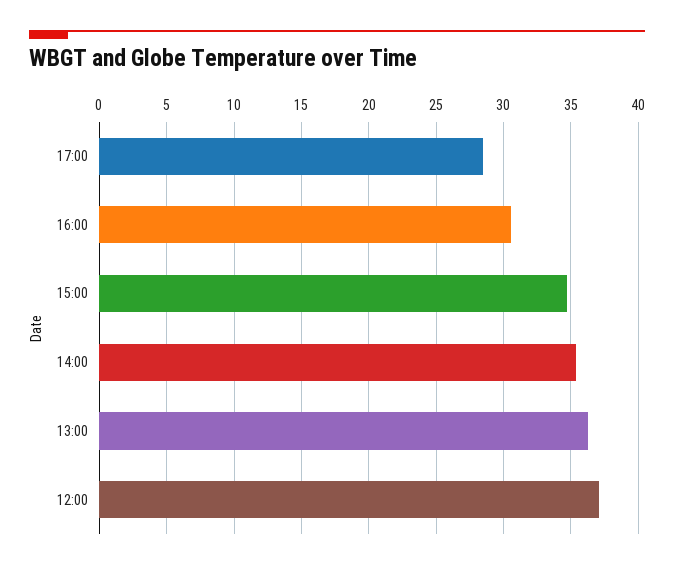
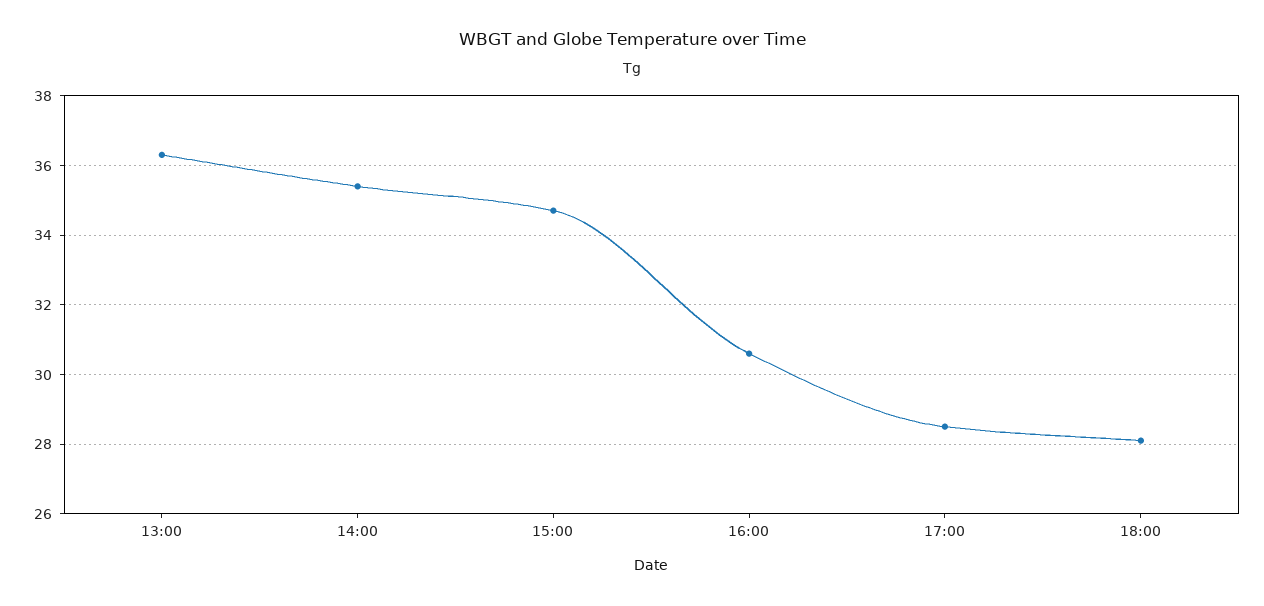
12:00: 37 -> none
18:00: none -> 28

